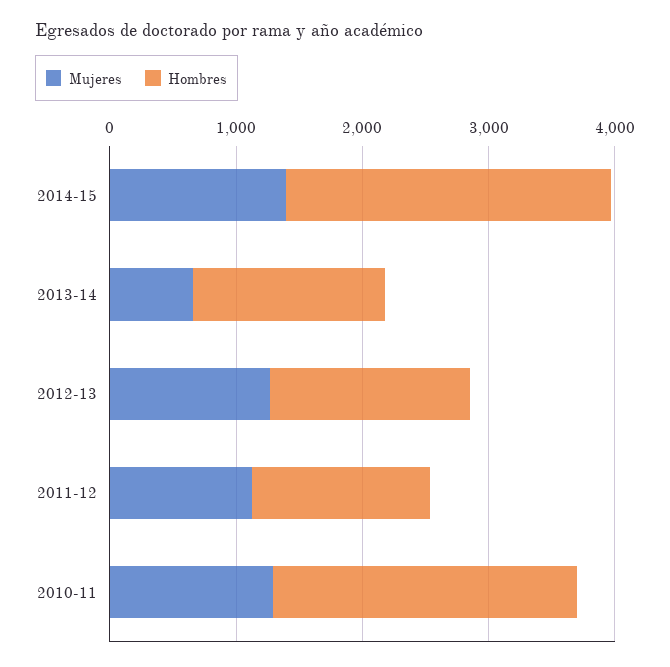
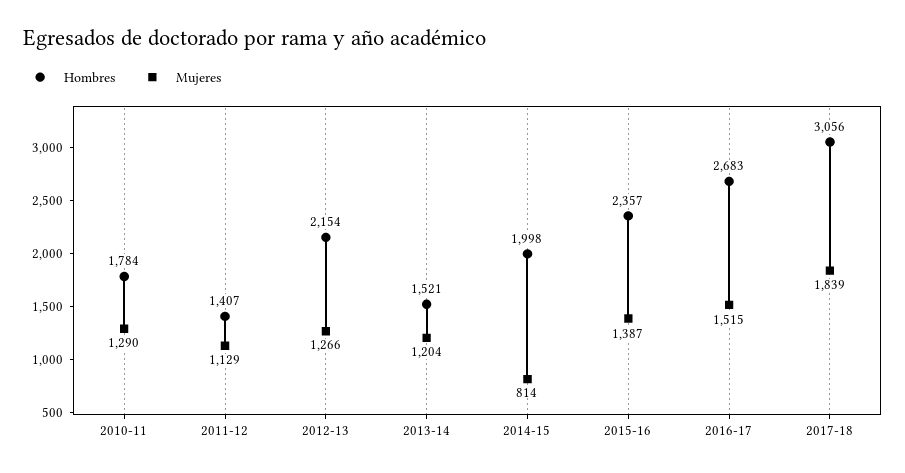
Mujeres, 2014-15: 1400 -> 814
Hombres, 2014-15: 2600 -> 1998
Mujeres, 2013-14: 600 -> 1204
Hombres, 2012-13: 1600 -> 2154
Hombres, 2010-11: 2400 -> 1784
Hombres, 2015-16: none -> 2357
Mujeres, 2015-16: none -> 1387
Hombres, 2016-17: none -> 2683
Mujeres, 2016-17: none -> 1515
Hombres, 2017-18: none -> 3056
Mujeres, 2017-18: none -> 1839

